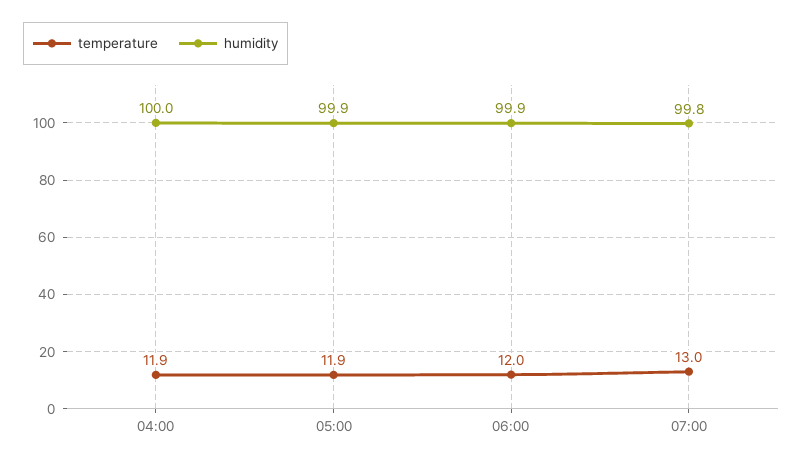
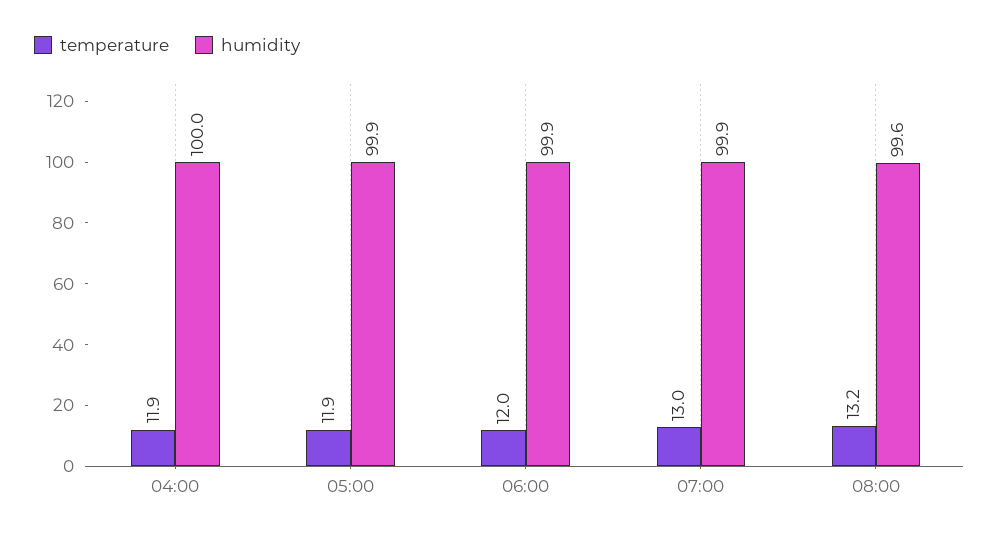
humidity, 07:00: 99.8 -> 99.9
temperature, 08:00: none -> 13.2
humidity, 08:00: none -> 99.6

